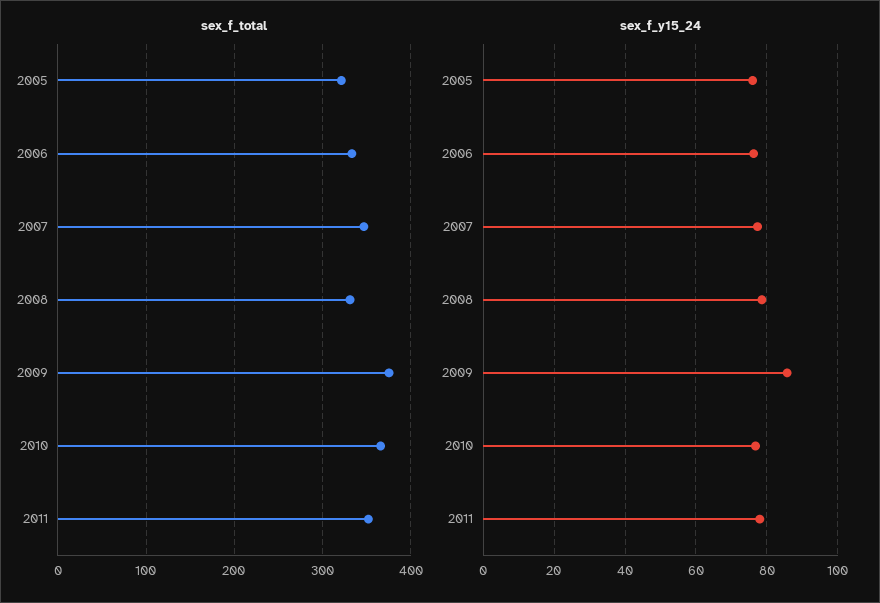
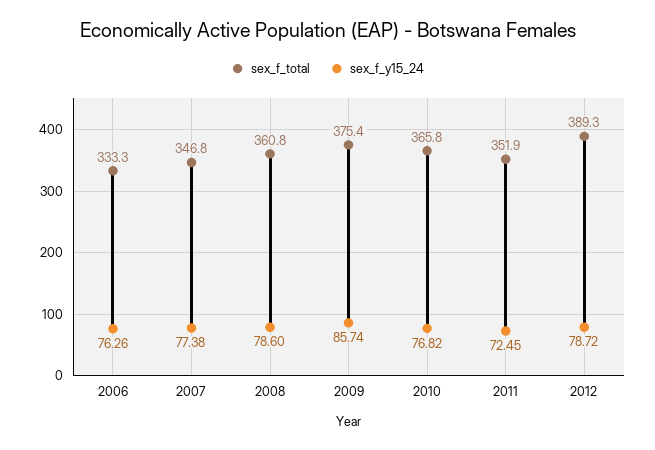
sex_f_total, 2005: 320 -> none
sex_f_total, 2008: 330 -> 360.8
sex_f_y15_24, 2005: 76 -> none
sex_f_y15_24, 2011: 78 -> 72.45
sex_f_total, 2012: none -> 389.3
sex_f_y15_24, 2012: none -> 78.72

